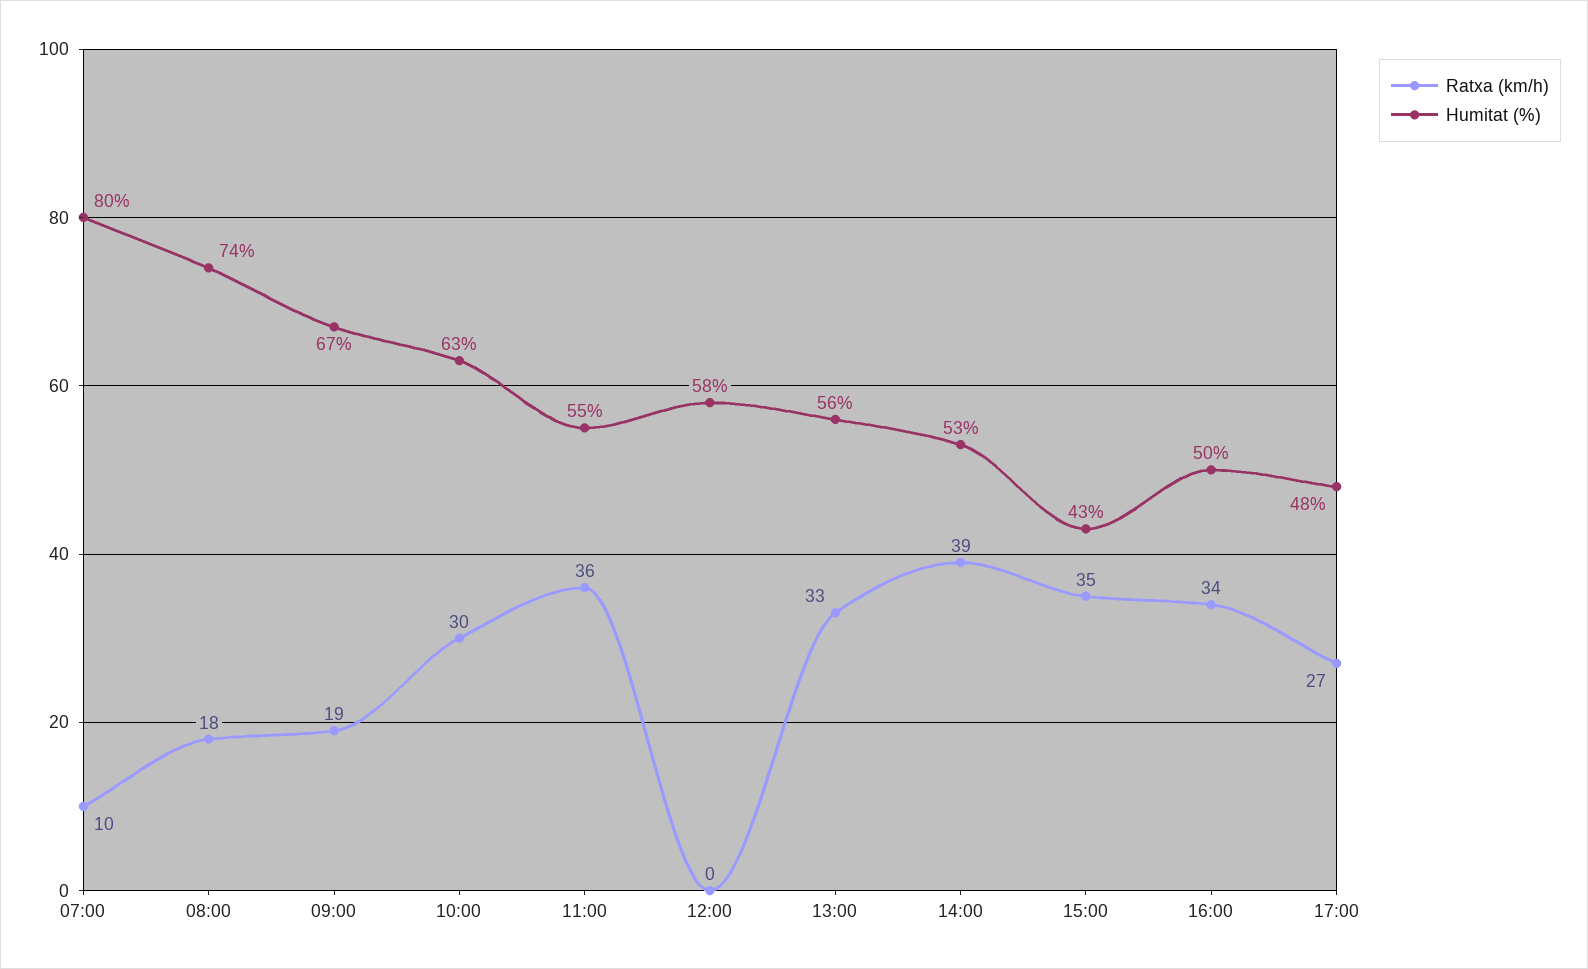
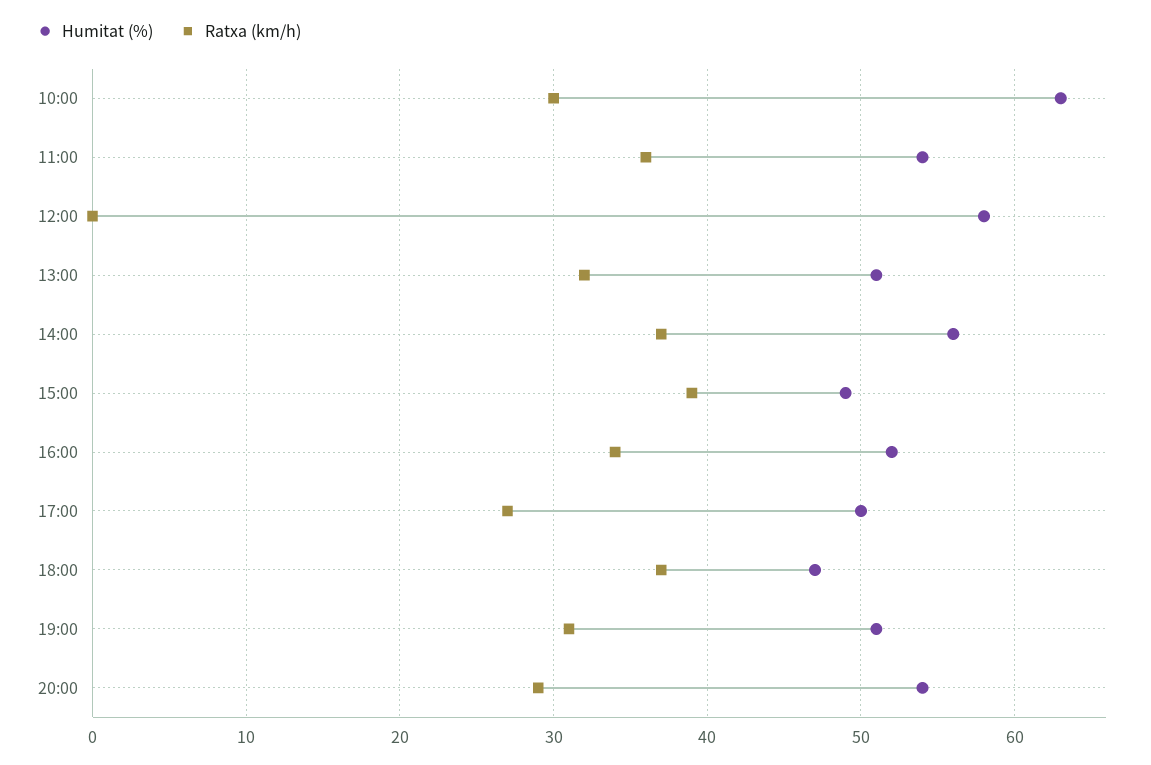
Ratxa (km/h), 07:00: 10 -> none
Humitat (%), 07:00: 80 -> none
Ratxa (km/h), 08:00: 18 -> none
Humitat (%), 08:00: 74 -> none
Ratxa (km/h), 09:00: 19 -> none
Humitat (%), 09:00: 67 -> none
Humitat (%), 11:00: 55 -> 54
Ratxa (km/h), 13:00: 33 -> 32
Humitat (%), 13:00: 56 -> 51
Ratxa (km/h), 14:00: 39 -> 37
Humitat (%), 14:00: 53 -> 56
Ratxa (km/h), 15:00: 35 -> 39
Humitat (%), 15:00: 43 -> 49
Humitat (%), 16:00: 50 -> 52
Humitat (%), 17:00: 48 -> 50
Humitat (%), 18:00: none -> 47
Ratxa (km/h), 18:00: none -> 37
Humitat (%), 19:00: none -> 51
Ratxa (km/h), 19:00: none -> 31
Humitat (%), 20:00: none -> 54
Ratxa (km/h), 20:00: none -> 29

